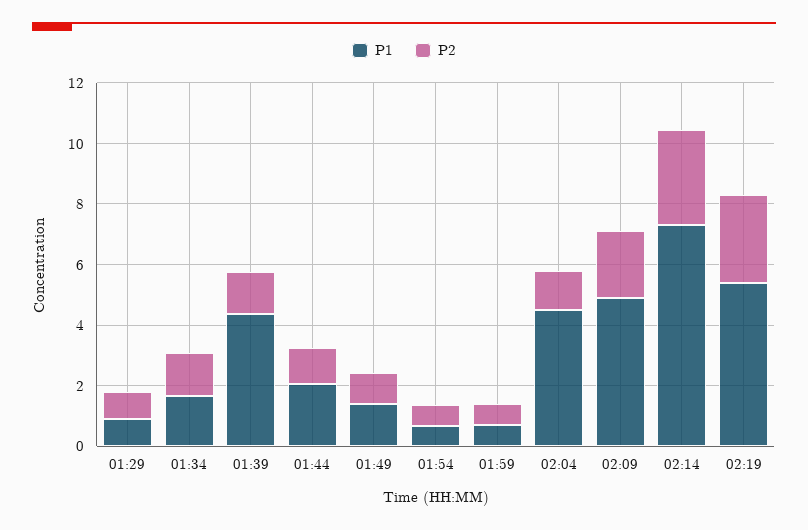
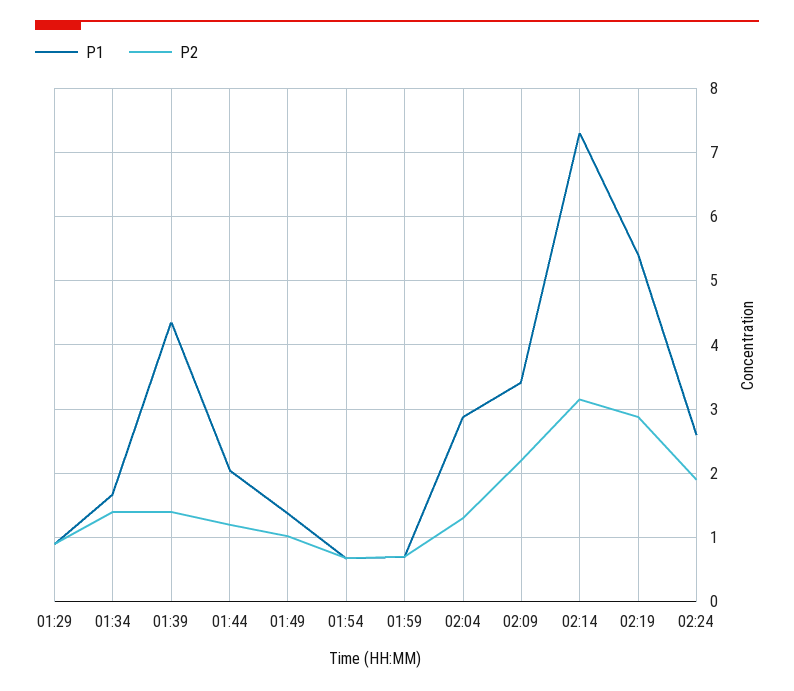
P1, 02:04: 4.5 -> 2.9
P1, 02:09: 5 -> 3.4
P1, 02:24: none -> 2.6
P2, 02:24: none -> 1.9

